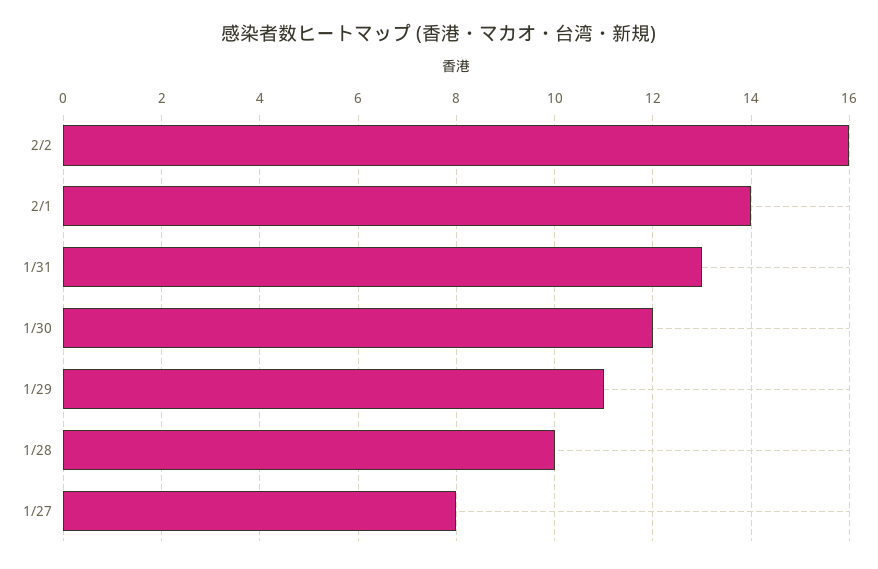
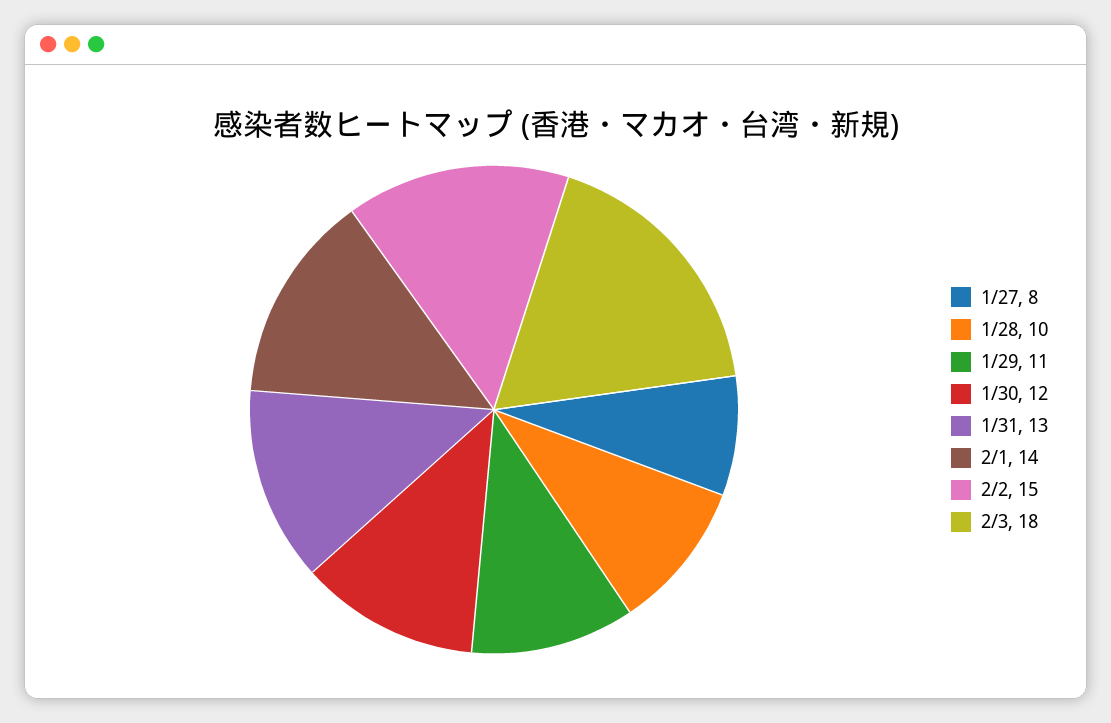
2/2: 16 -> 15
2/3: none -> 18

